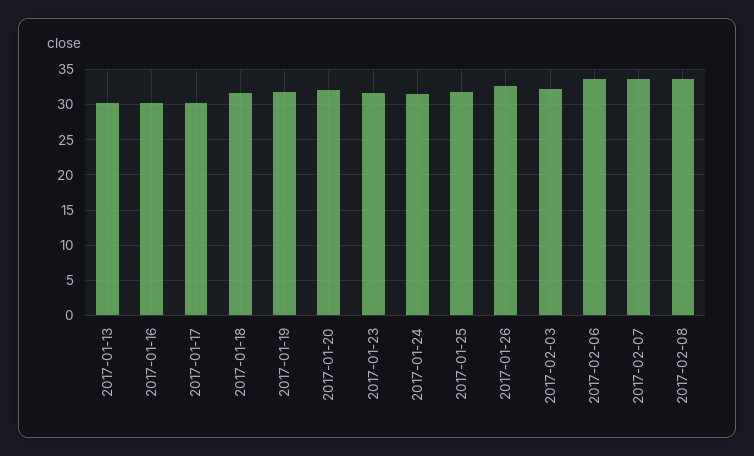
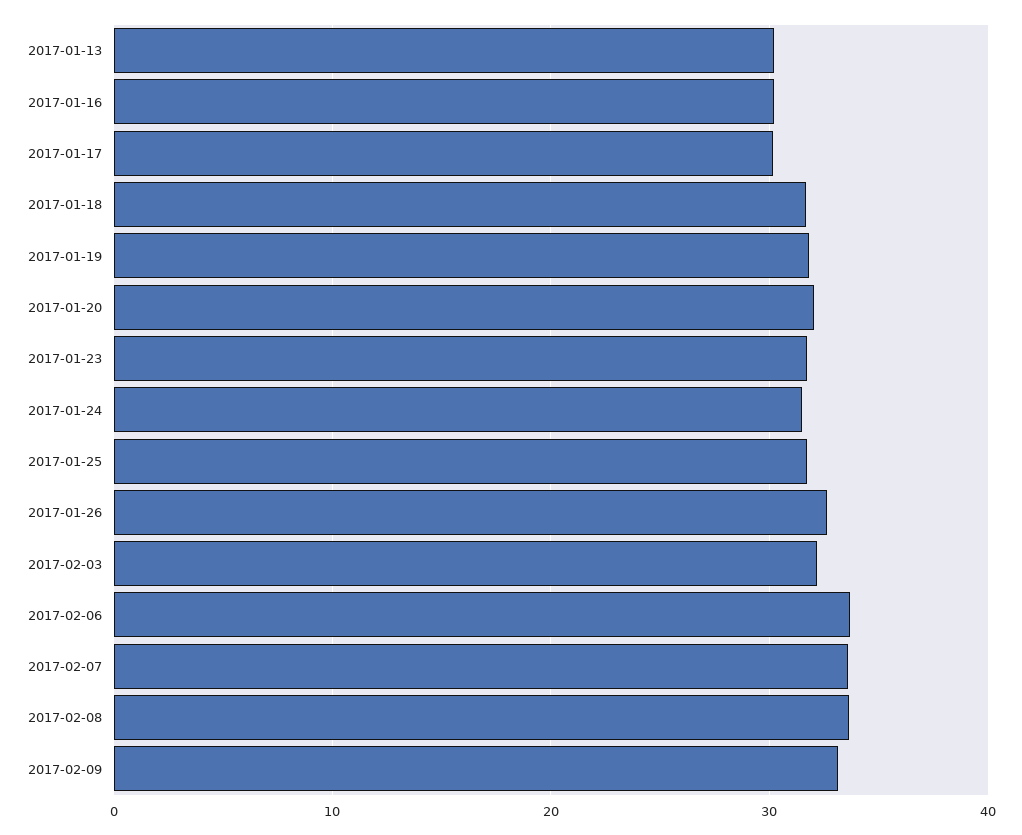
2017-02-09: none -> 33

